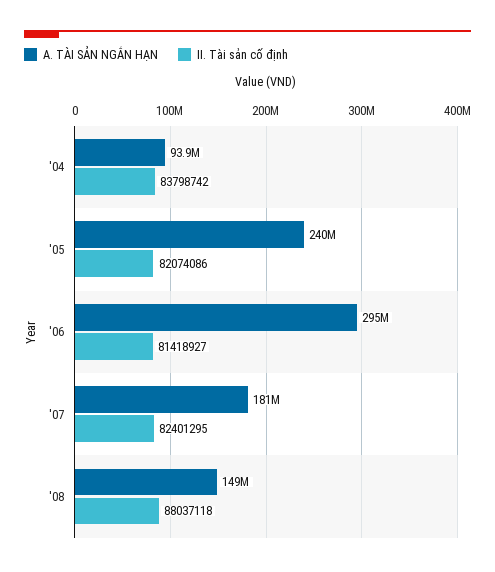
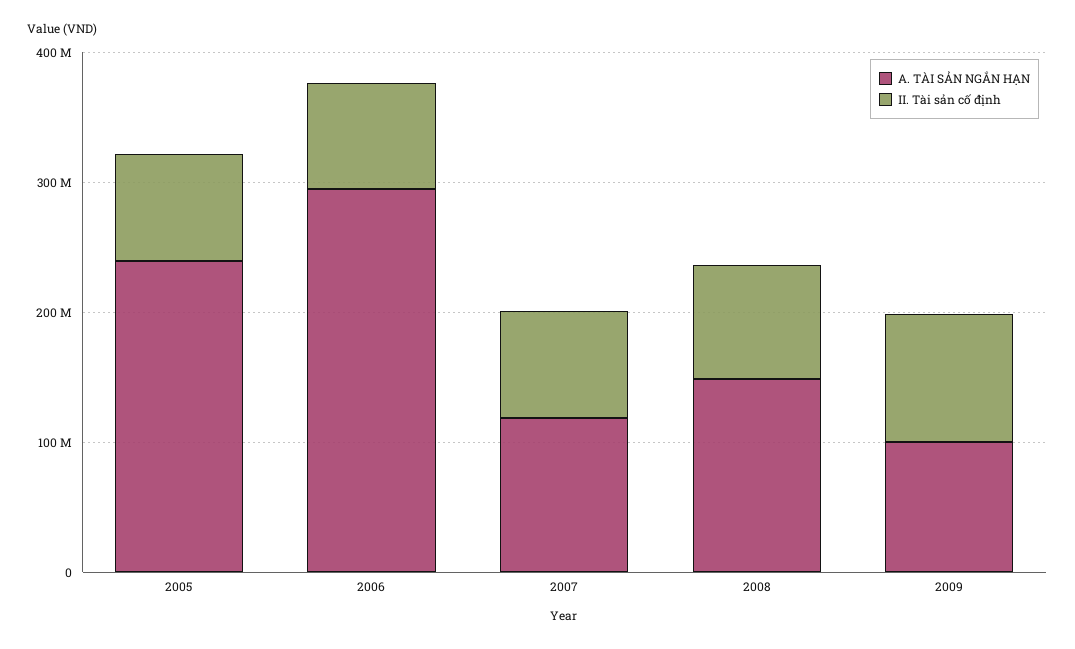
A. TÀI SẢN NGẮN HẠN, '04: 93900000 -> none
II. Tài sản cố định, '04: 83798742 -> none
A. TÀI SẢN NGẮN HẠN, '07: 181000000 -> 120000000
A. TÀI SẢN NGẮN HẠN, 2009: none -> 100000000
II. Tài sản cố định, 2009: none -> 100000000

